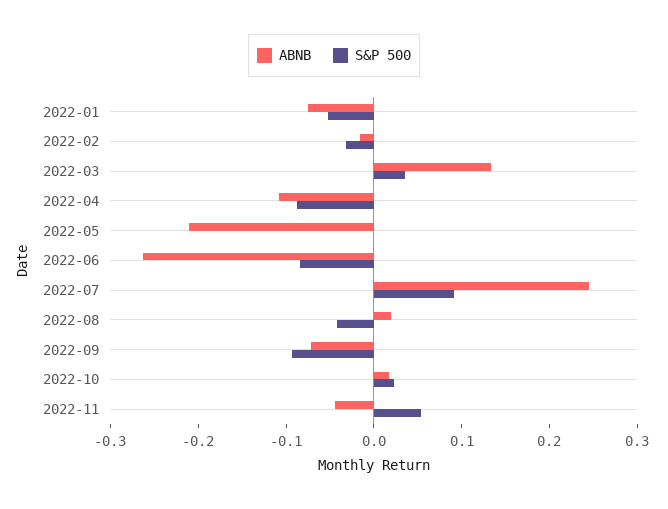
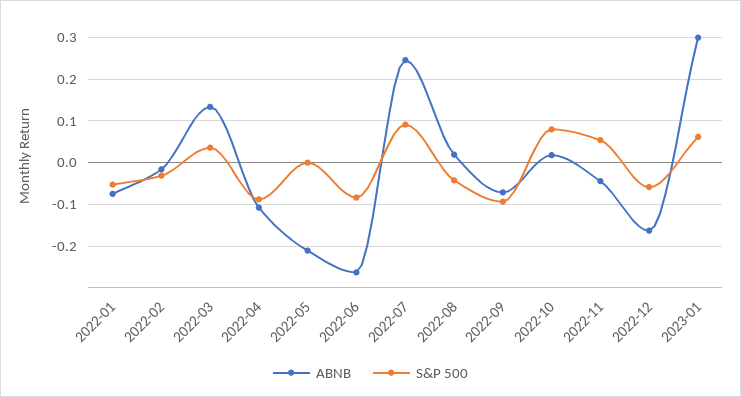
S&P 500, 2022-10: 0.02 -> 0.08
ABNB, 2022-12: none -> -0.16
S&P 500, 2022-12: none -> -0.06
ABNB, 2023-01: none -> 0.3
S&P 500, 2023-01: none -> 0.06

